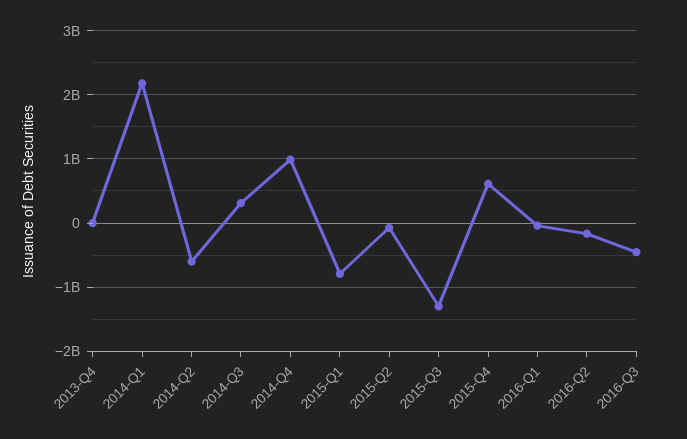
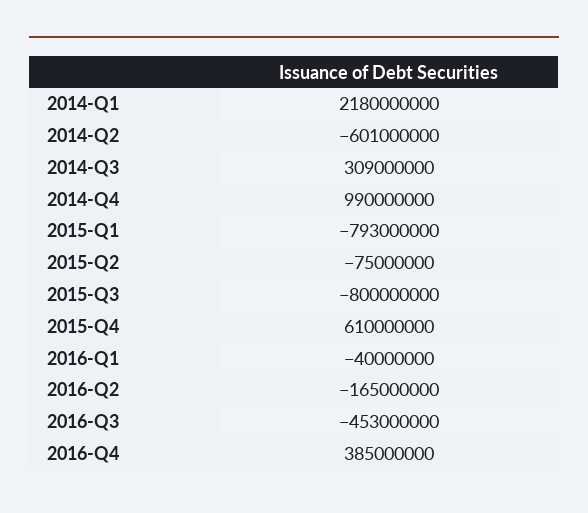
2013-Q4: 0 -> none
2015-Q3: -1300000000 -> -800000000
2016-Q4: none -> 385000000

